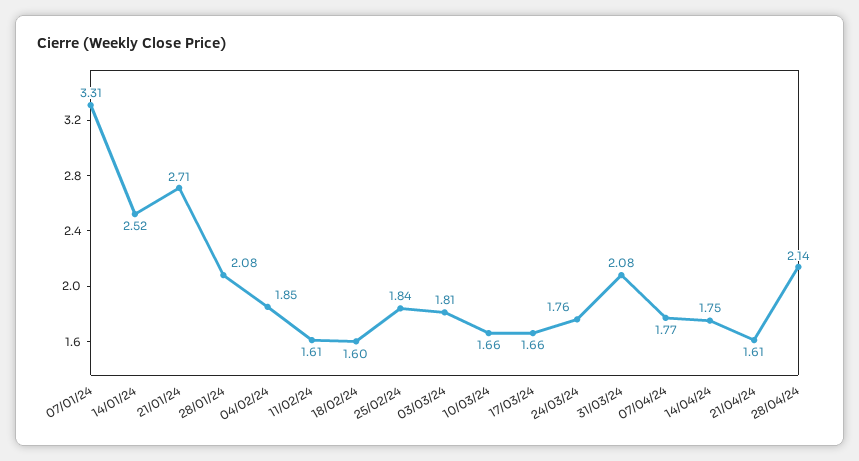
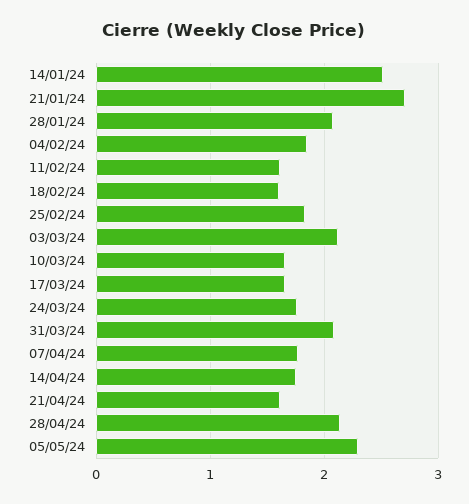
07/01/24: 3.31 -> none
03/03/24: 1.81 -> 2.1
05/05/24: none -> 2.3

